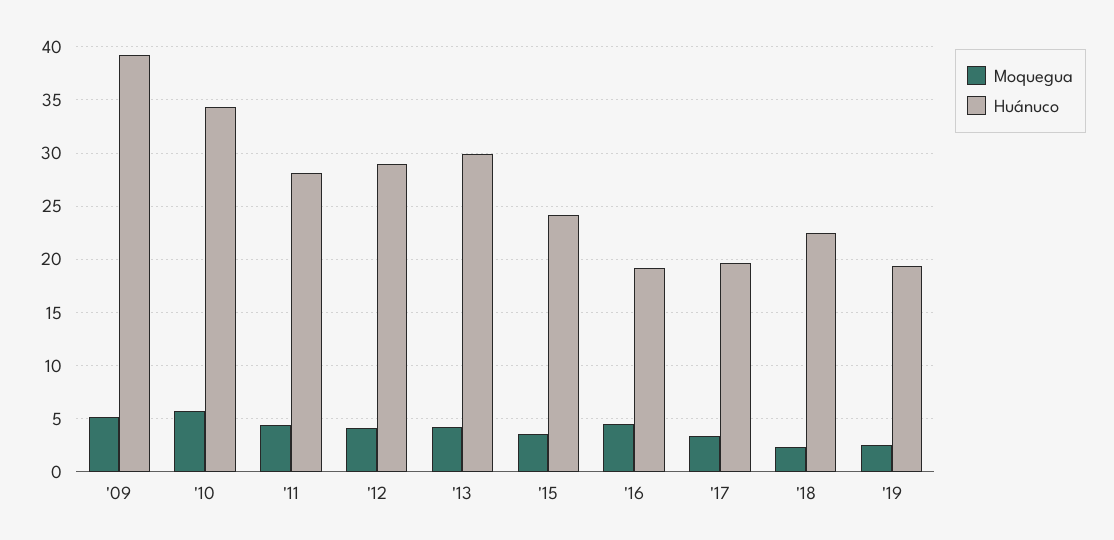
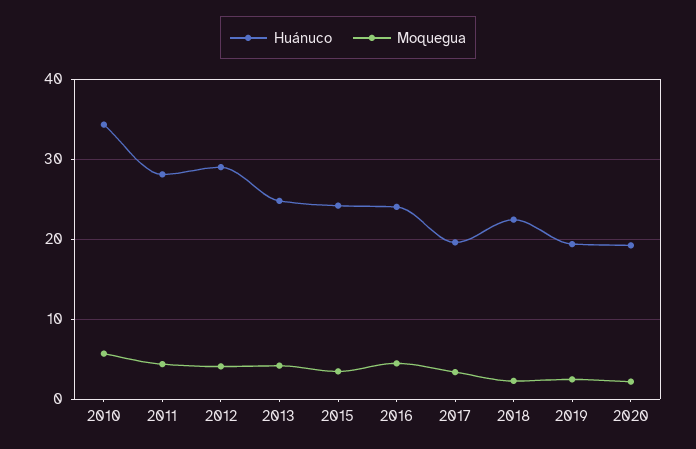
Moquegua, '09: 5 -> none
Huánuco, '09: 39 -> none
Huánuco, '13: 30 -> 25
Huánuco, '16: 19 -> 24
Huánuco, 2020: none -> 19
Moquegua, 2020: none -> 2

